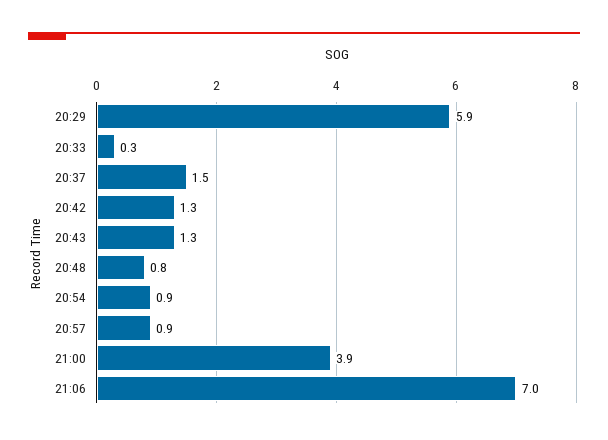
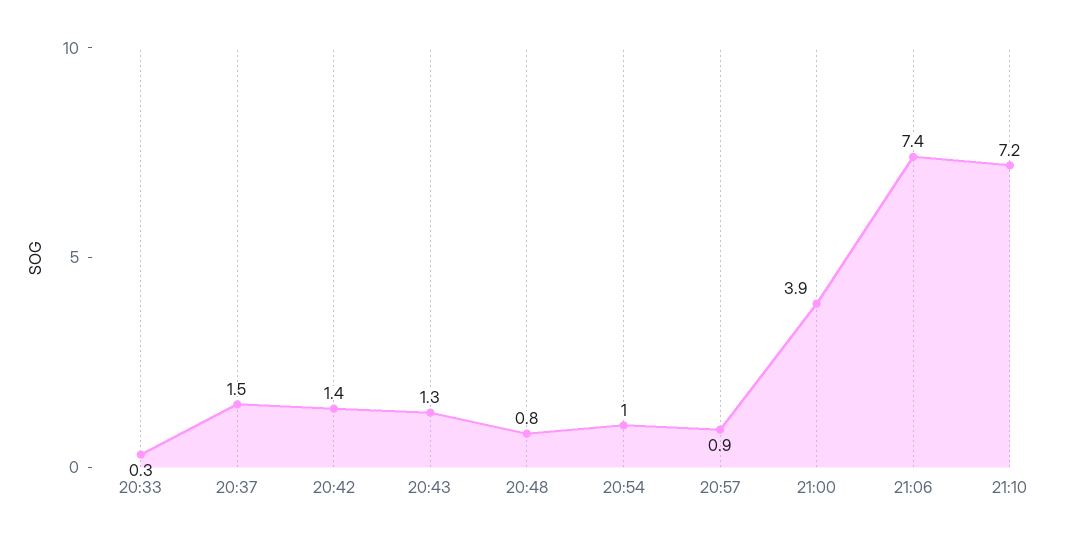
20:29: 5.9 -> none
20:42: 1.3 -> 1.4
20:54: 0.9 -> 1
21:06: 7 -> 7.4
21:10: none -> 7.2

